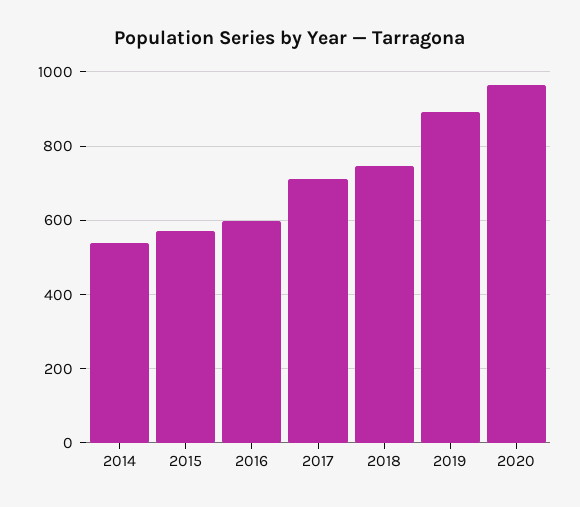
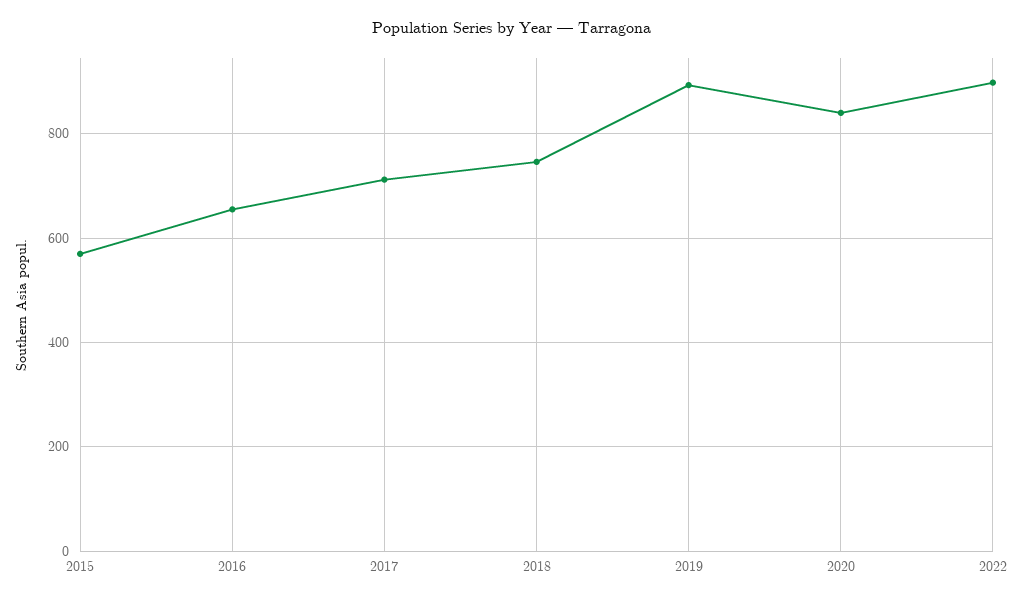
2014: 540 -> none
2016: 600 -> 660
2020: 960 -> 840
2022: none -> 900

